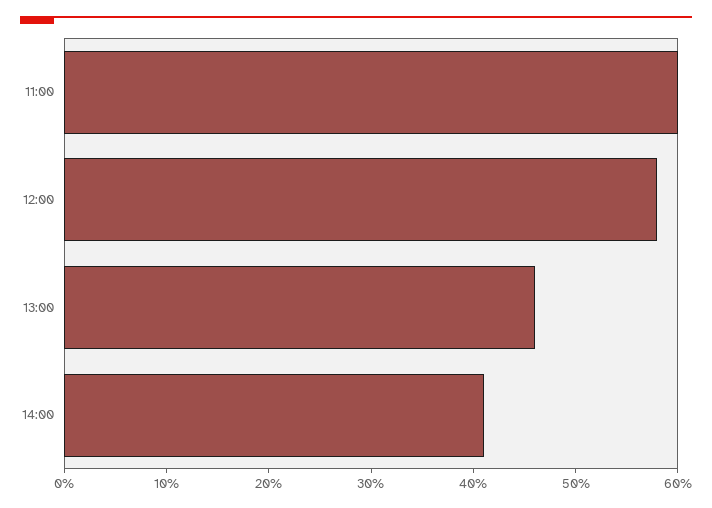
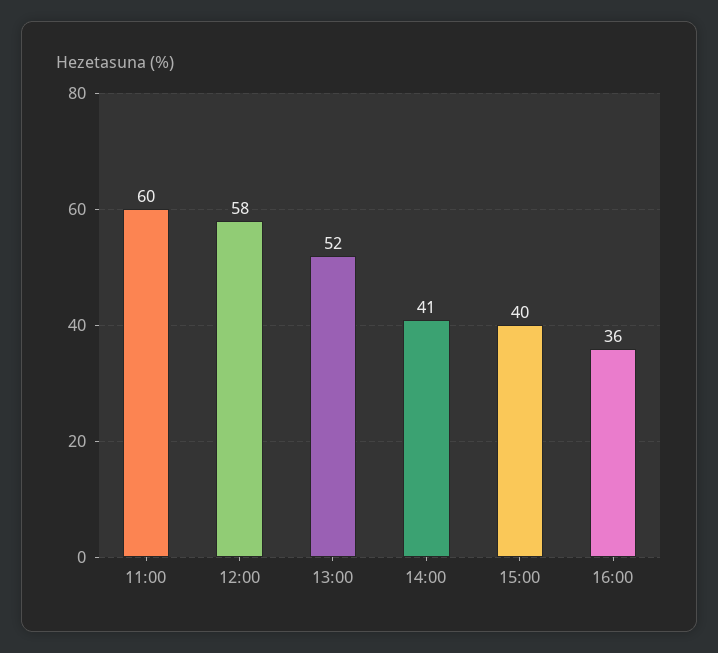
13:00: 46 -> 52
15:00: none -> 40
16:00: none -> 36

